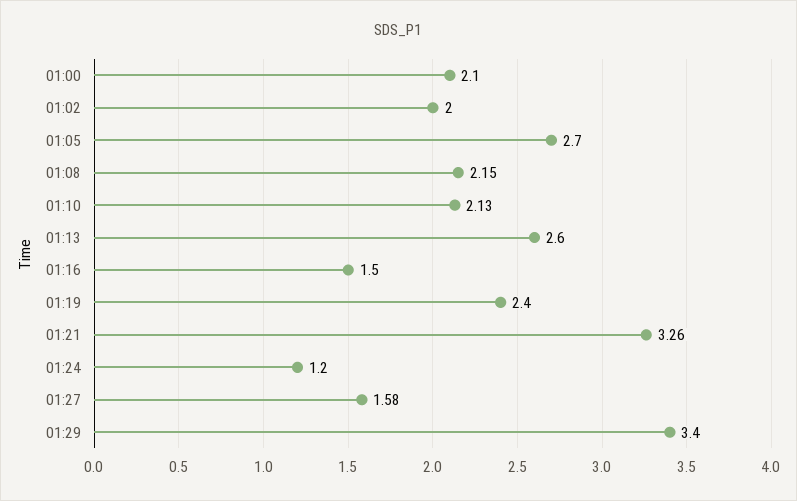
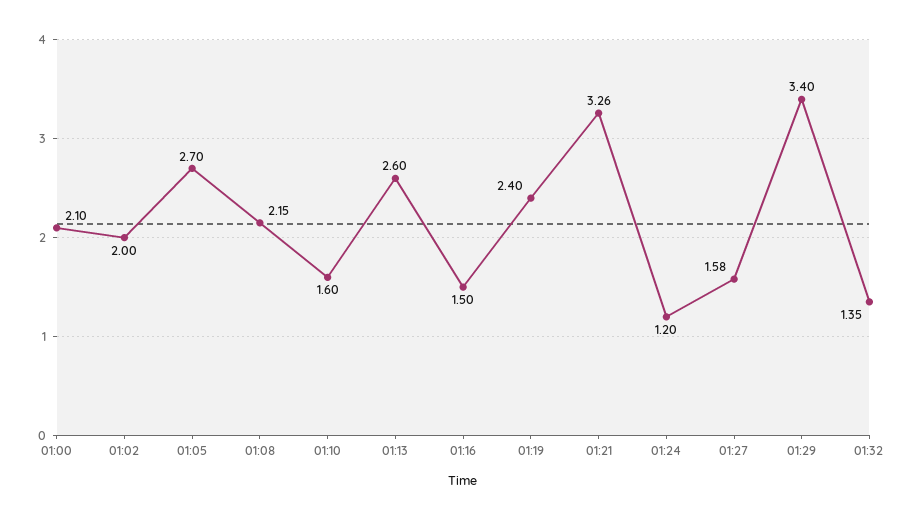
01:10: 2.13 -> 1.6
01:32: none -> 1.35

